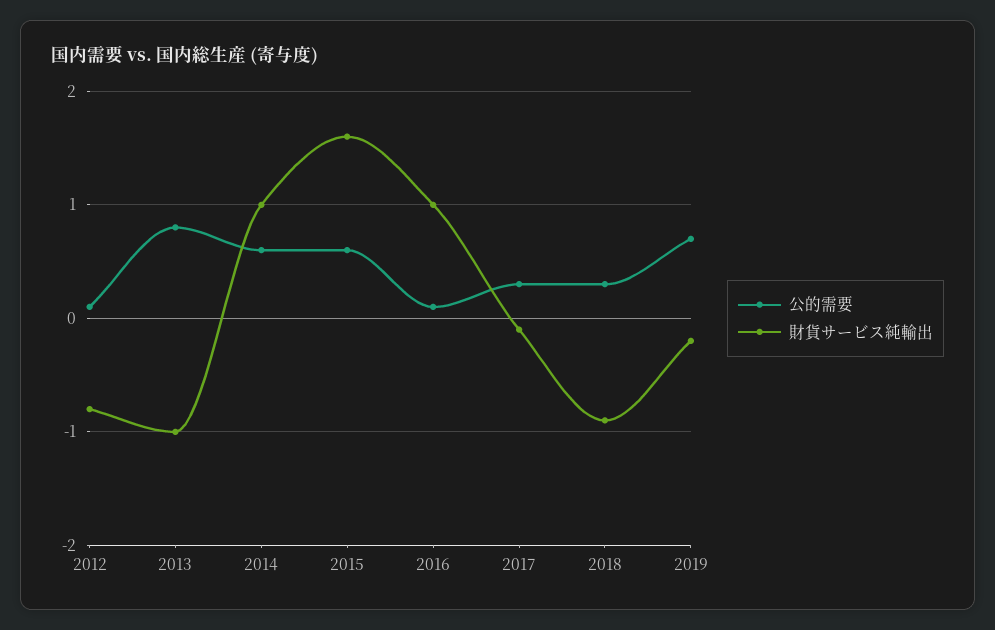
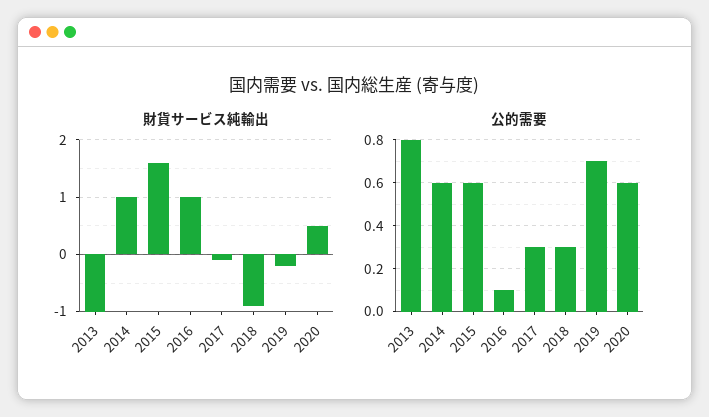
公的需要, 2012: 0.1 -> none
財貨サービス純輸出, 2012: -0.8 -> none
財貨サービス純輸出, 2020: none -> 0.5
公的需要, 2020: none -> 0.6

